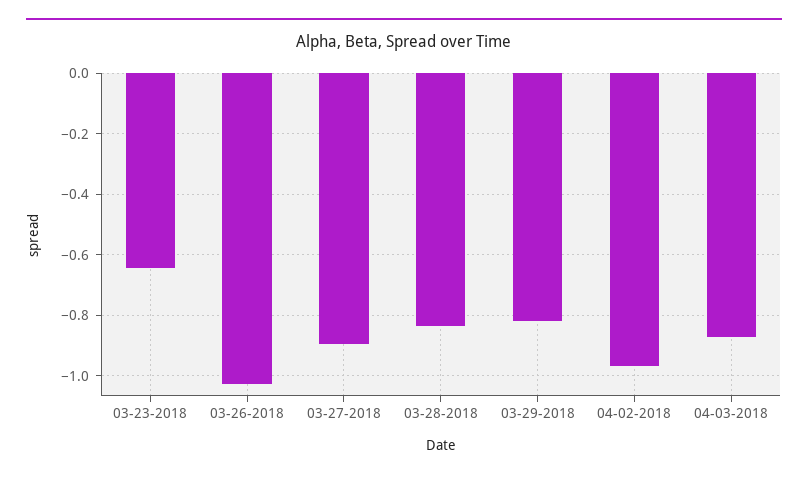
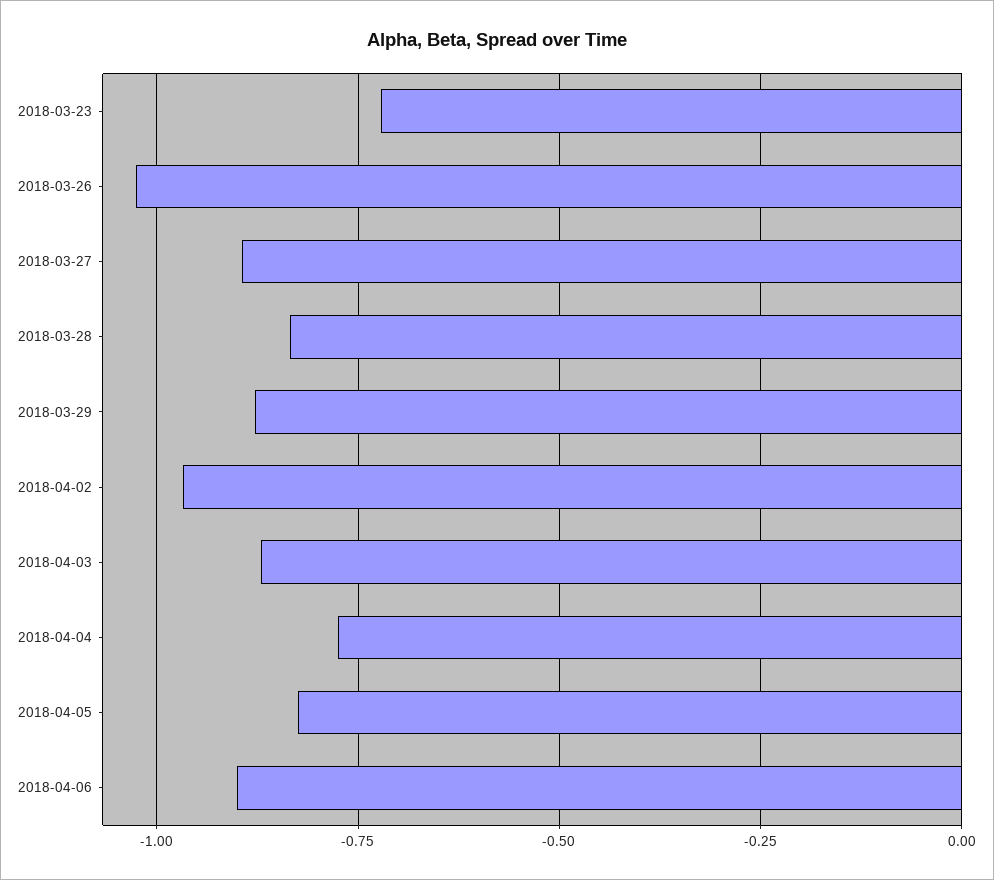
03-23-2018: -0.64 -> -0.725
03-29-2018: -0.82 -> -0.875
2018-04-04: none -> -0.775
2018-04-05: none -> -0.825
2018-04-06: none -> -0.9

